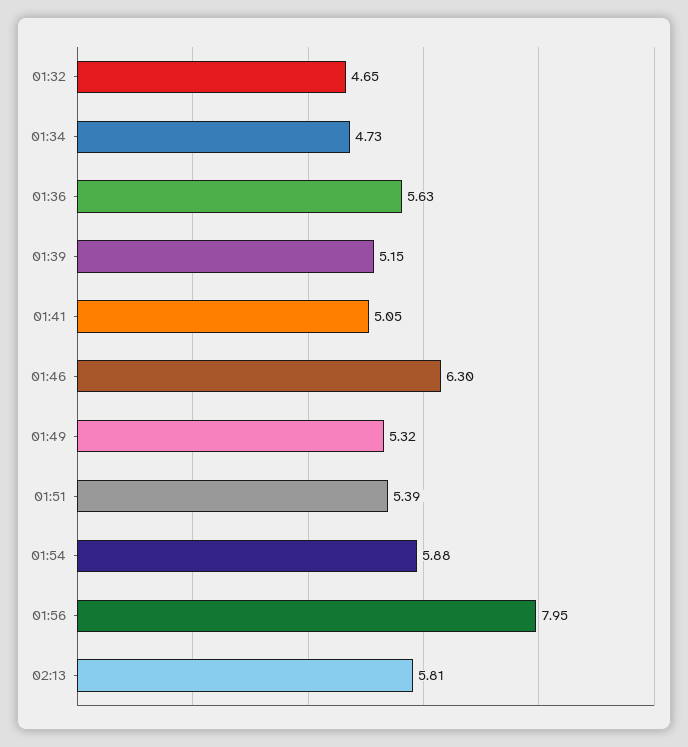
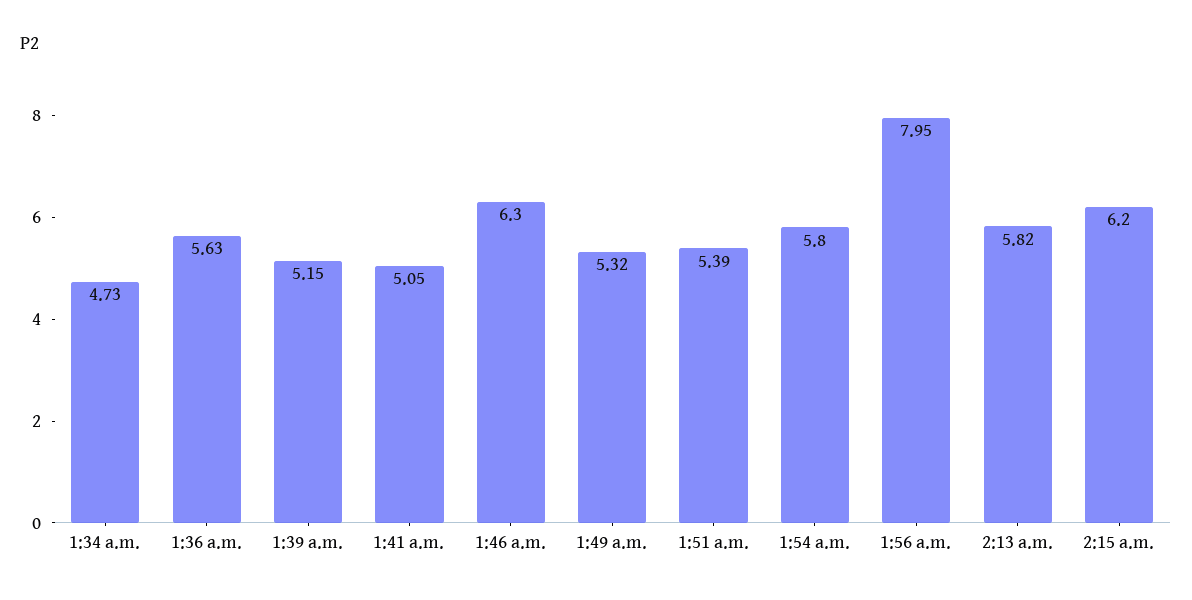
01:32: 4.65 -> none
01:54: 5.88 -> 5.8
02:13: 5.81 -> 5.82
2:15 a.m.: none -> 6.2

